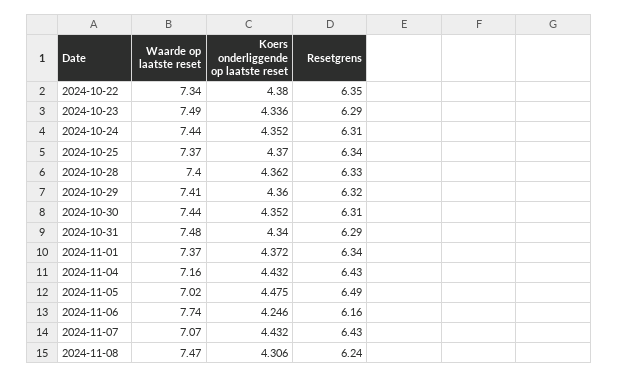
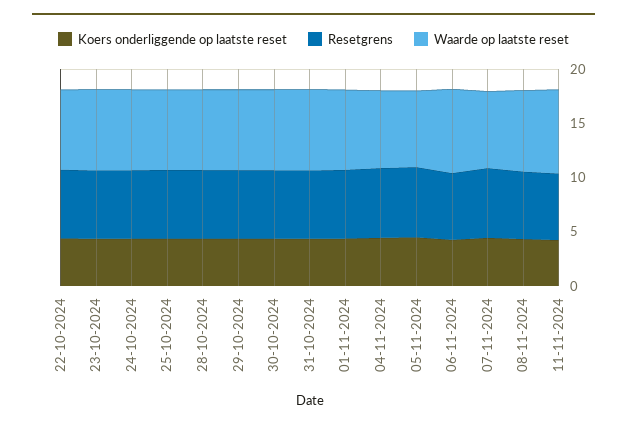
Koers onderliggende op laatste reset, 11-11-2024: none -> 4
Resetgrens, 11-11-2024: none -> 6
Waarde op laatste reset, 11-11-2024: none -> 8

